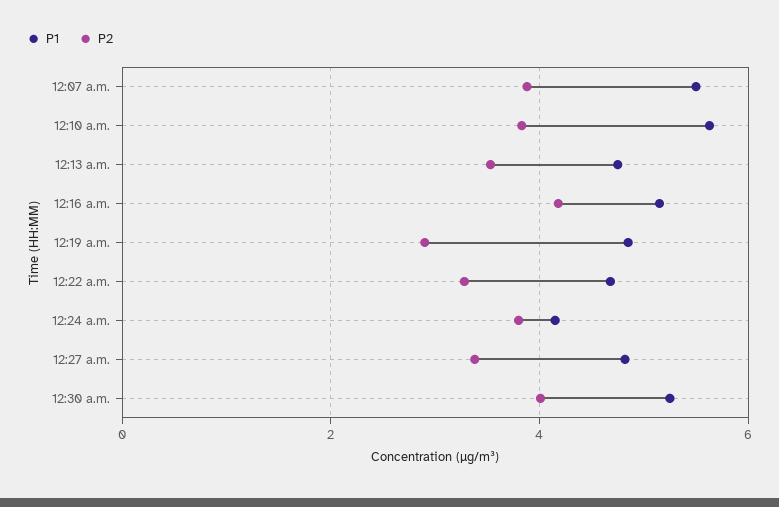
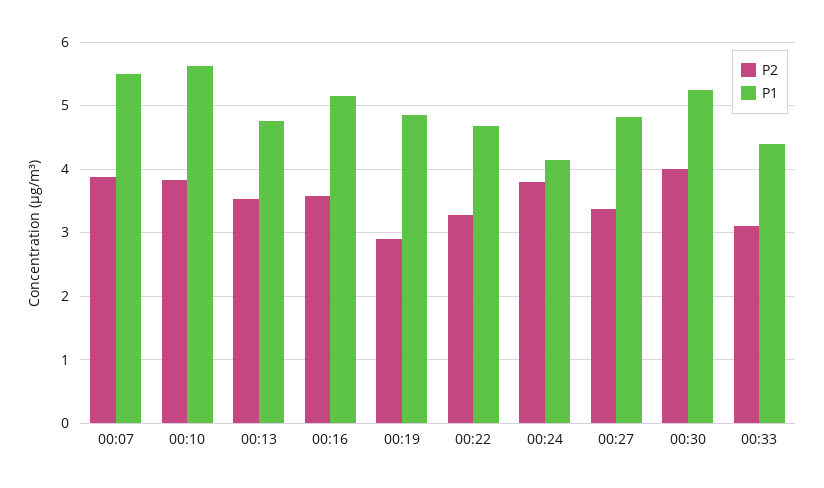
P2, 12:16 a.m.: 4.2 -> 3.6
P2, 00:33: none -> 3.1
P1, 00:33: none -> 4.4

